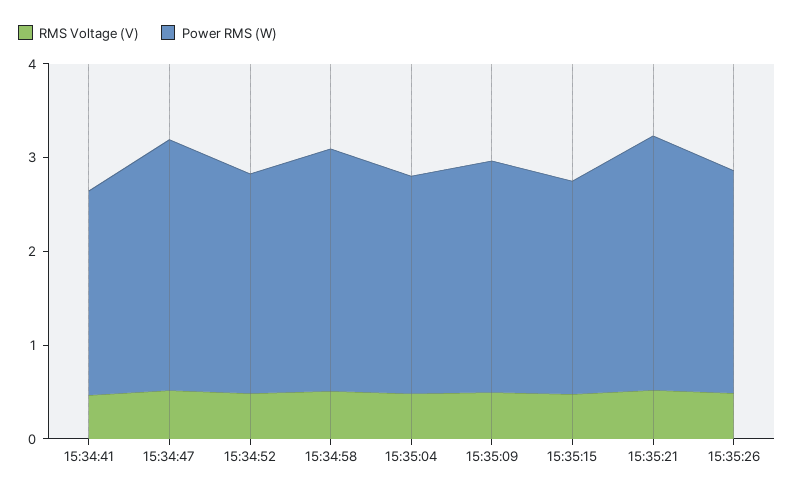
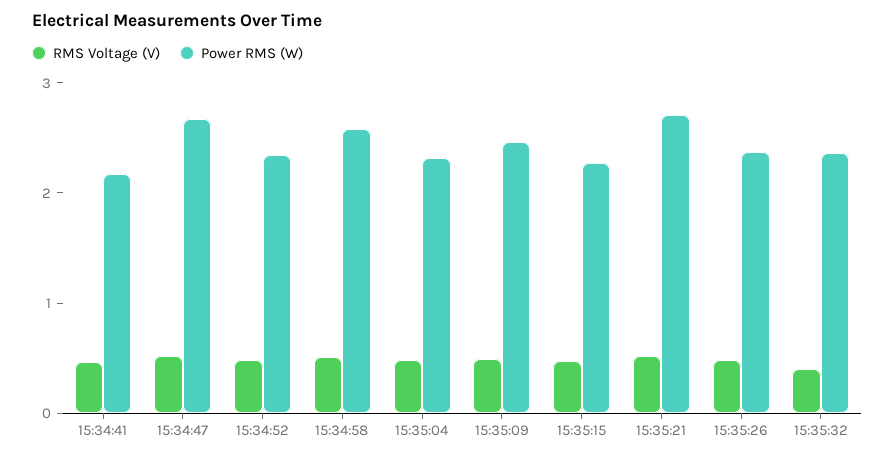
RMS Voltage (V), 15:35:32: none -> 0.4
Power RMS (W), 15:35:32: none -> 2.4

